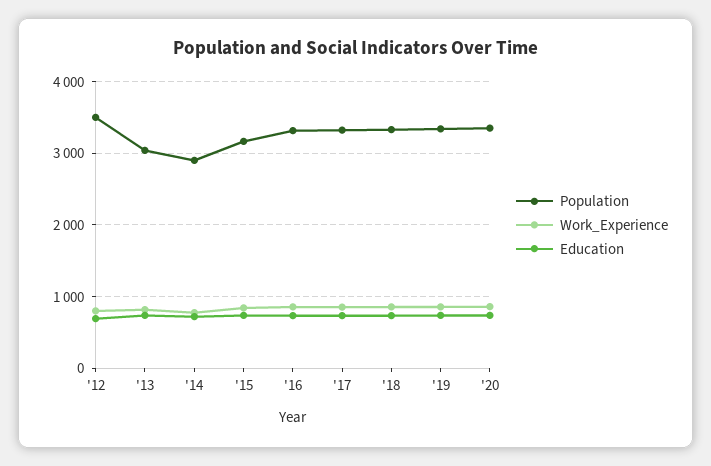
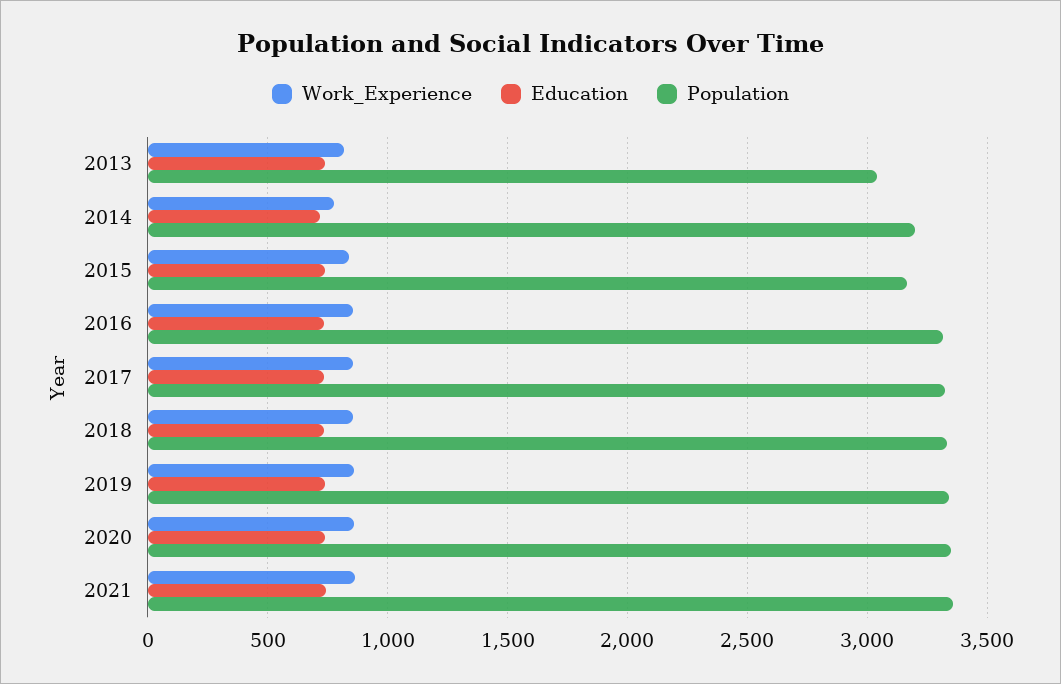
Population, '12: 3500 -> none
Work_Experience, '12: 800 -> none
Education, '12: 700 -> none
Population, '14: 2900 -> 3200
Work_Experience, 2021: none -> 850
Education, 2021: none -> 750
Population, 2021: none -> 3350

